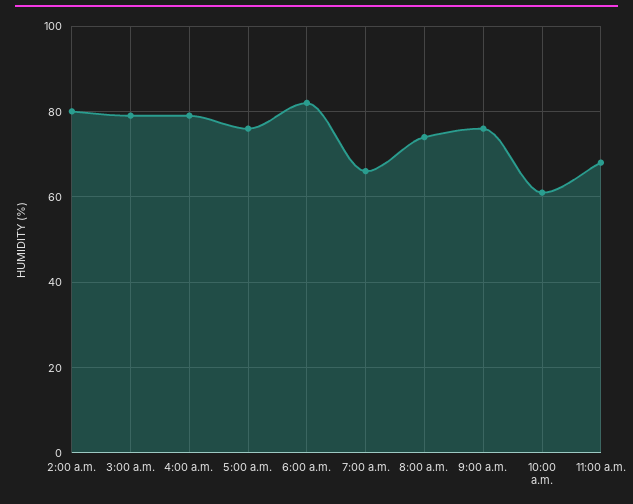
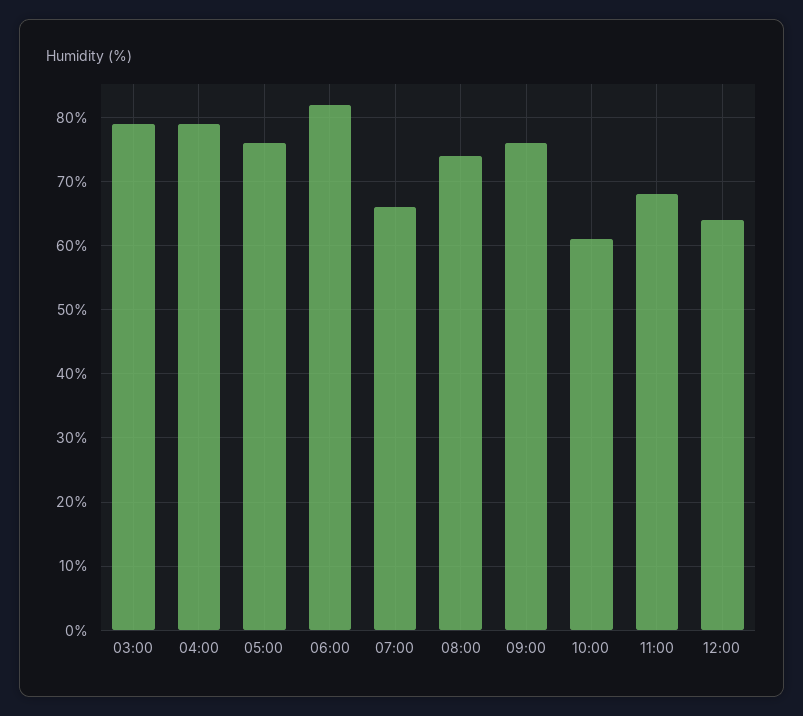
2:00 a.m.: 80 -> none
12:00: none -> 64

